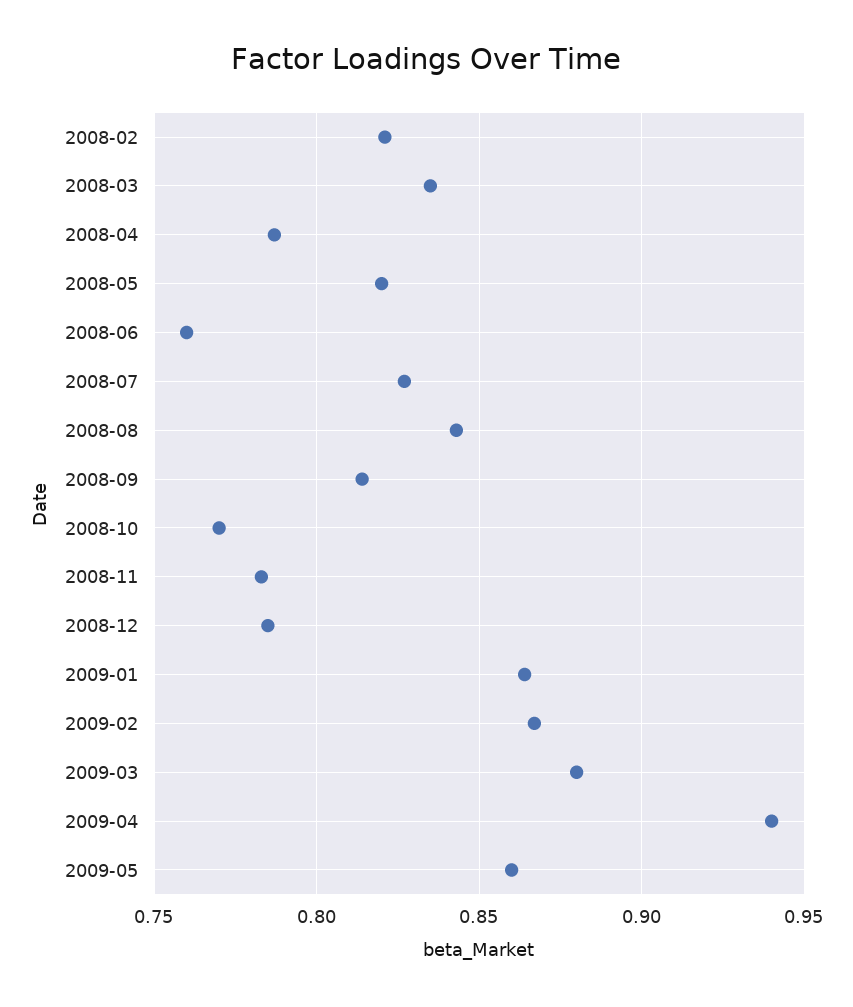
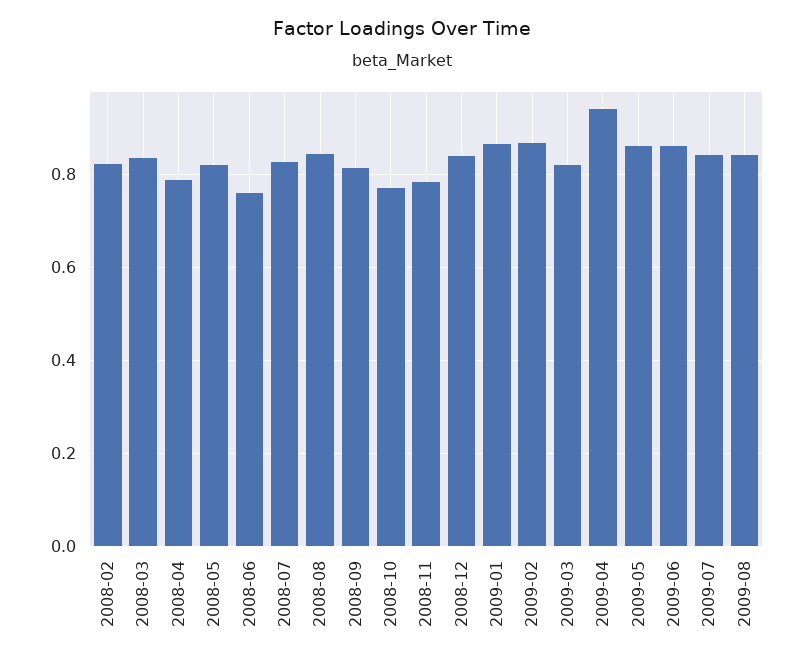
2008-12: 0.785 -> 0.84
2009-03: 0.88 -> 0.82
2009-06: none -> 0.86
2009-07: none -> 0.84
2009-08: none -> 0.84

